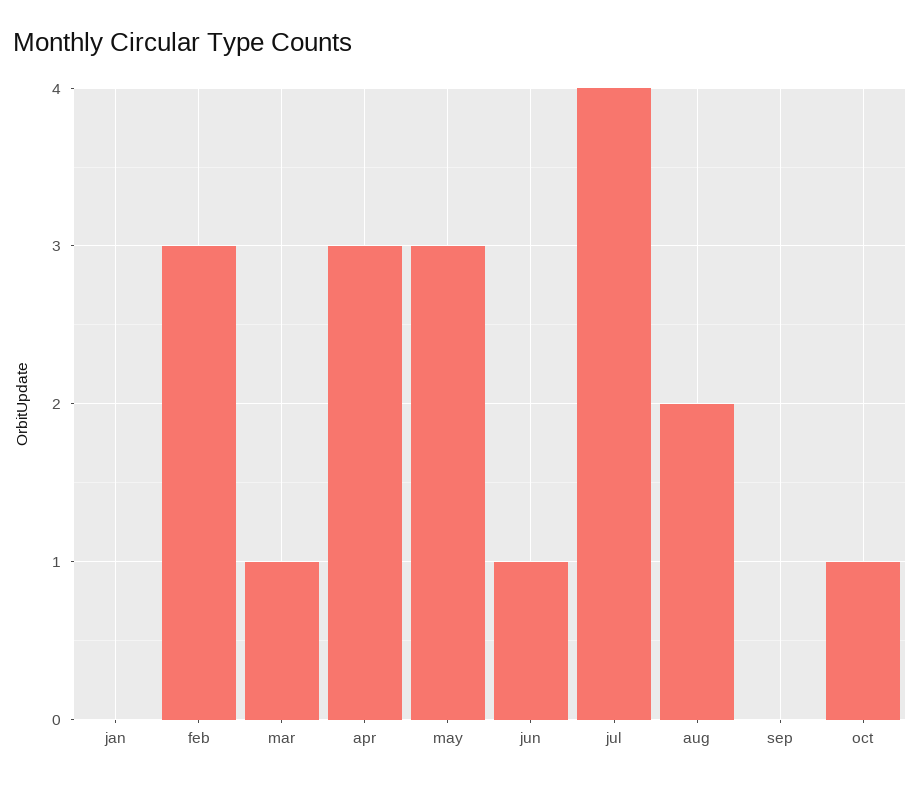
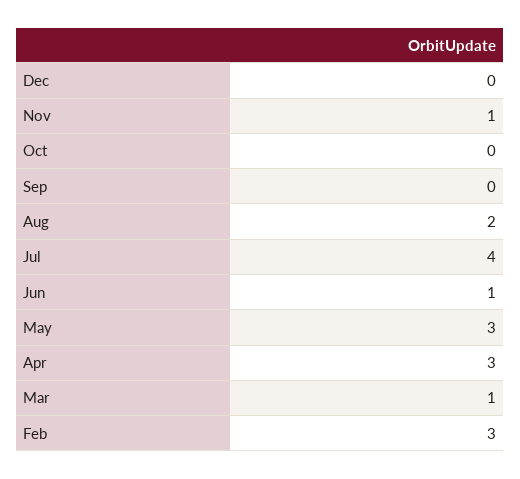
jan: 0 -> none
oct: 1 -> 0
Dec: none -> 0
Nov: none -> 1

